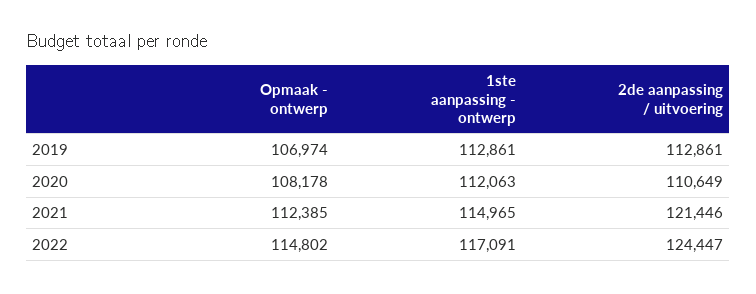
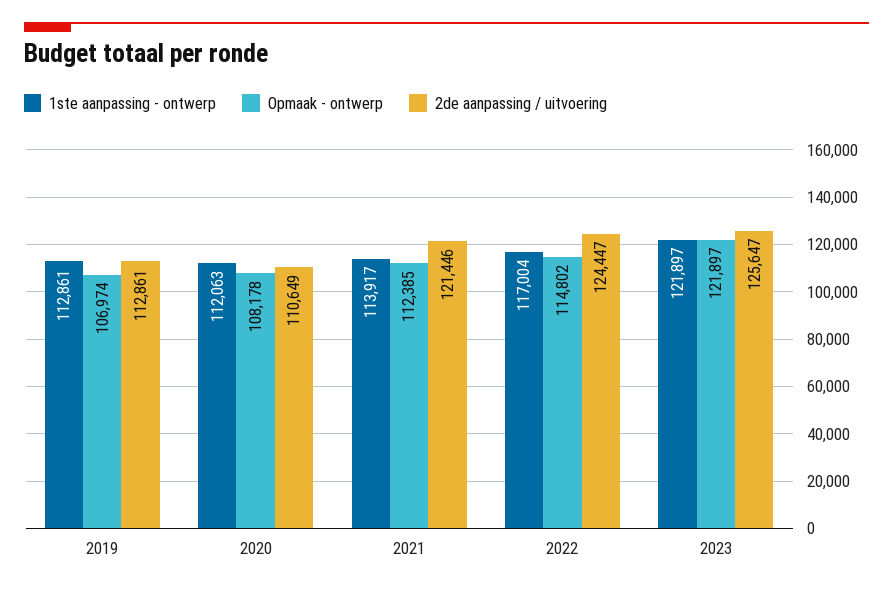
1ste aanpassing - ontwerp, 2021: 114965 -> 113917
1ste aanpassing - ontwerp, 2022: 117091 -> 117004
1ste aanpassing - ontwerp, 2023: none -> 121897
Opmaak - ontwerp, 2023: none -> 121897
2de aanpassing / uitvoering, 2023: none -> 125647

